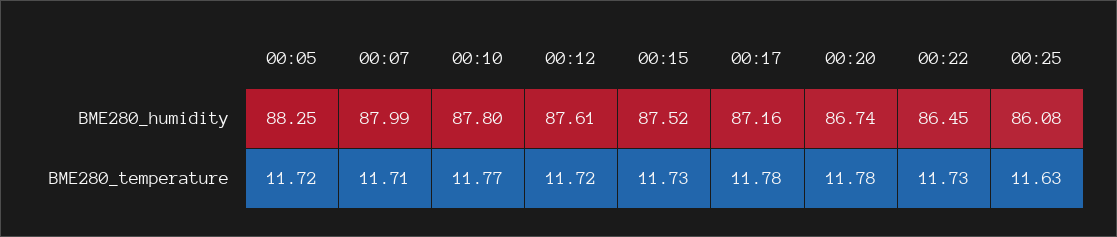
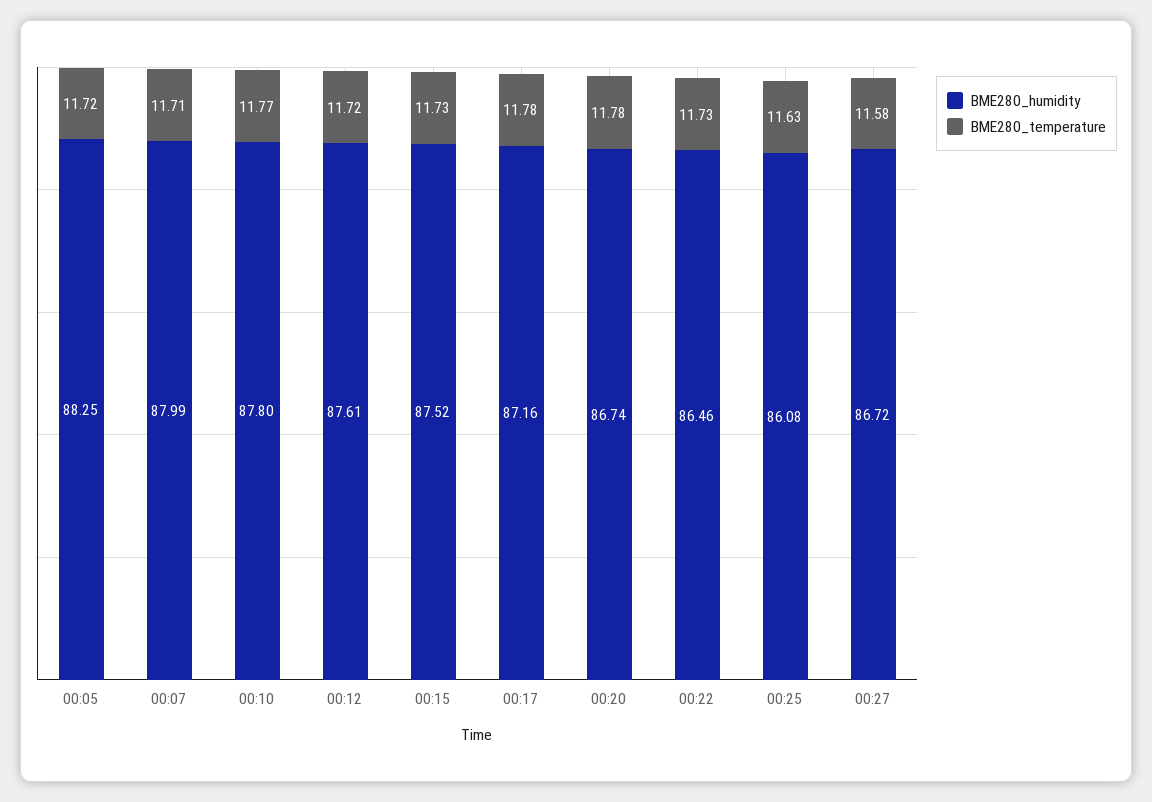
BME280_humidity, 00:22: 86.45 -> 86.46
BME280_humidity, 00:27: none -> 86.72
BME280_temperature, 00:27: none -> 11.58

